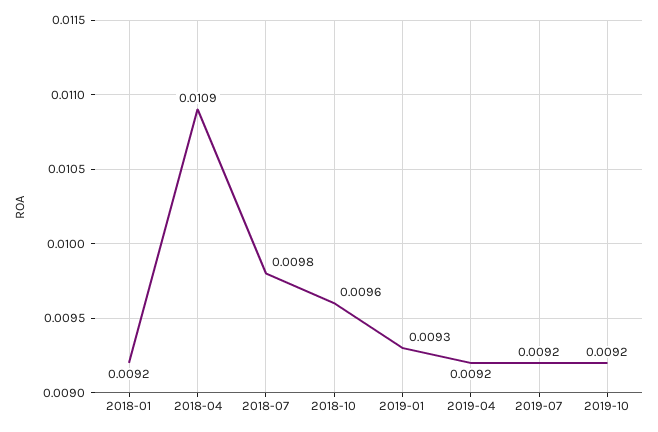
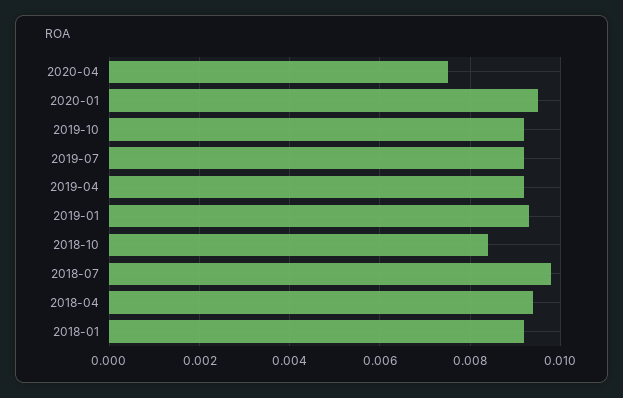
2018-04: 0.0109 -> 0.0095
2018-10: 0.0096 -> 0.0085
2020-04: none -> 0.0075
2020-01: none -> 0.0095

